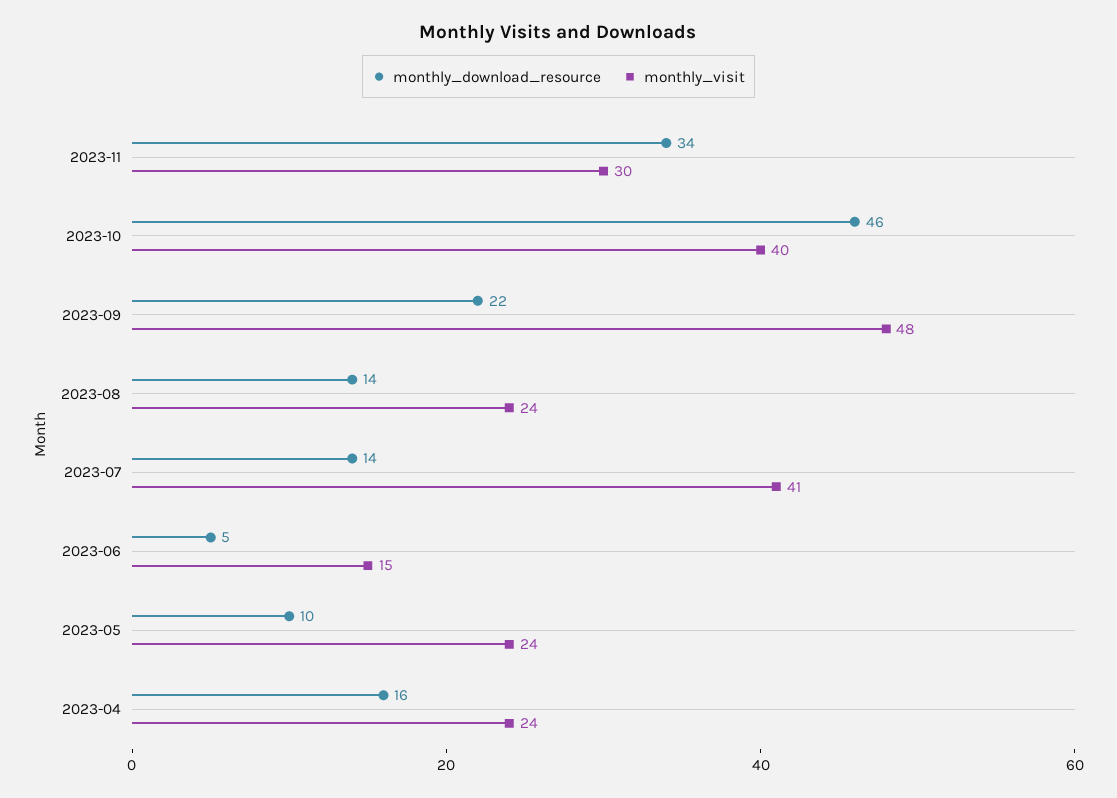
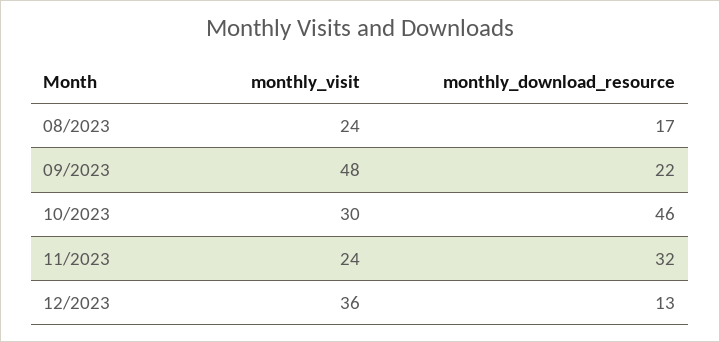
monthly_download_resource, 2023-11: 34 -> 32
monthly_visit, 2023-11: 30 -> 24
monthly_visit, 2023-10: 40 -> 30
monthly_download_resource, 2023-08: 14 -> 17
monthly_download_resource, 2023-07: 14 -> none
monthly_visit, 2023-07: 41 -> none
monthly_download_resource, 2023-06: 5 -> none
monthly_visit, 2023-06: 15 -> none
monthly_download_resource, 2023-05: 10 -> none
monthly_visit, 2023-05: 24 -> none
monthly_download_resource, 2023-04: 16 -> none
monthly_visit, 2023-04: 24 -> none
monthly_visit, 12/2023: none -> 36
monthly_download_resource, 12/2023: none -> 13

